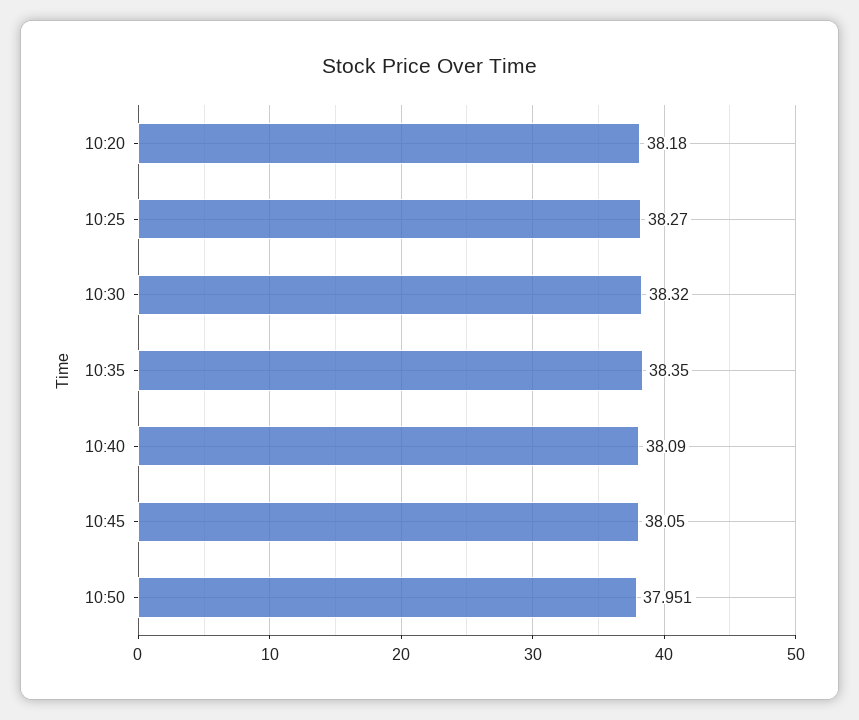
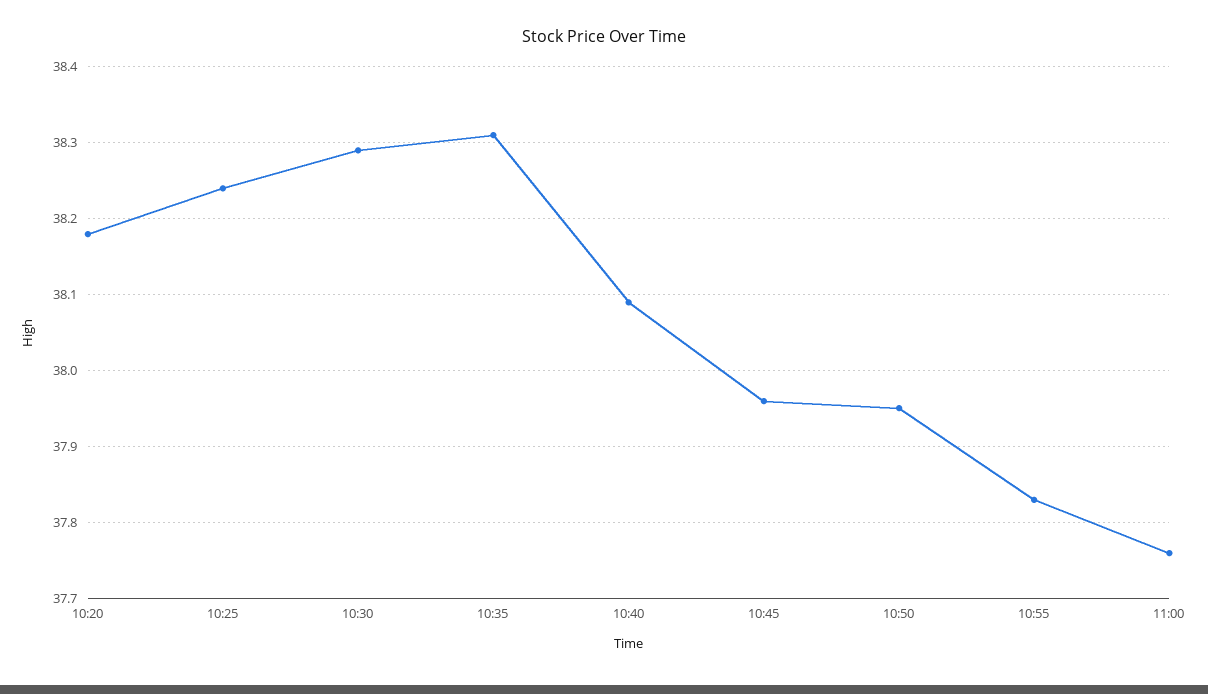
10:25: 38.27 -> 38.24
10:30: 38.32 -> 38.29
10:35: 38.35 -> 38.31
10:45: 38.05 -> 37.96
10:55: none -> 37.83
11:00: none -> 37.76

